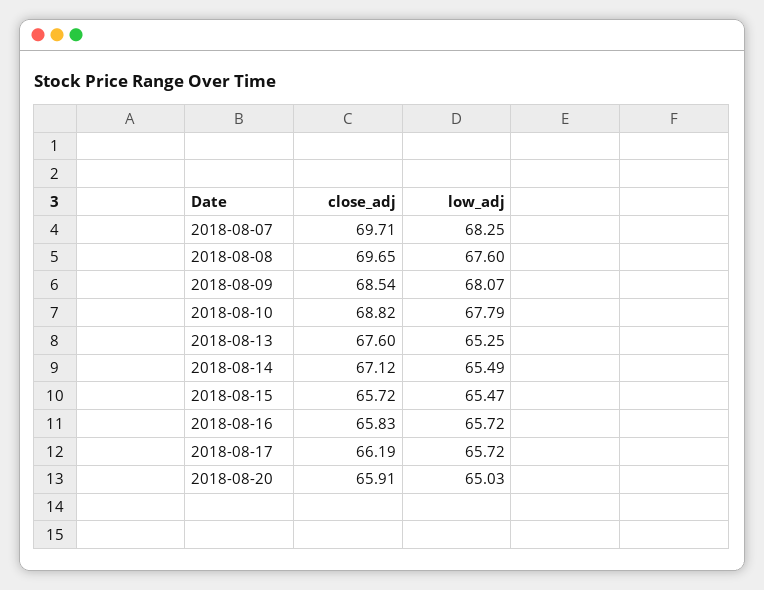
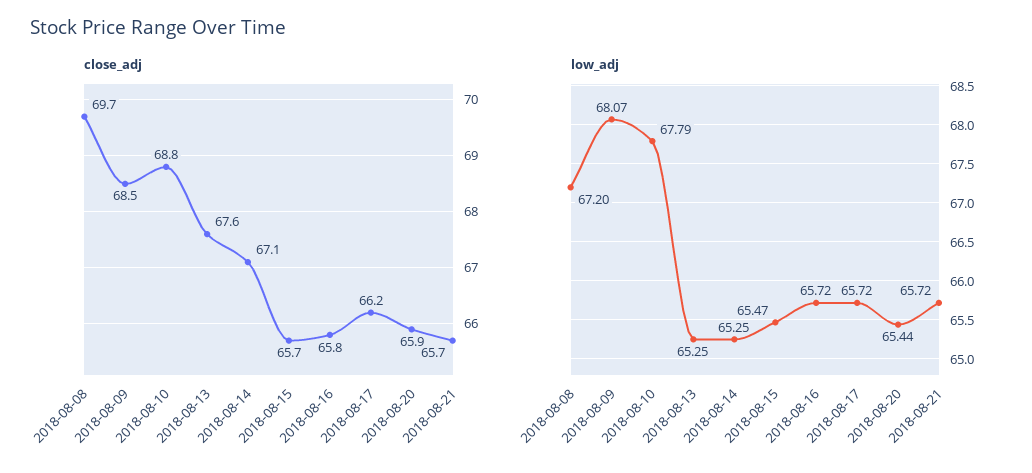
close_adj, 2018-08-07: 69.71 -> none
low_adj, 2018-08-07: 68.25 -> none
low_adj, 2018-08-08: 67.6 -> 67.2
low_adj, 2018-08-14: 65.49 -> 65.25
low_adj, 2018-08-20: 65.03 -> 65.44
close_adj, 2018-08-21: none -> 65.7
low_adj, 2018-08-21: none -> 65.72

